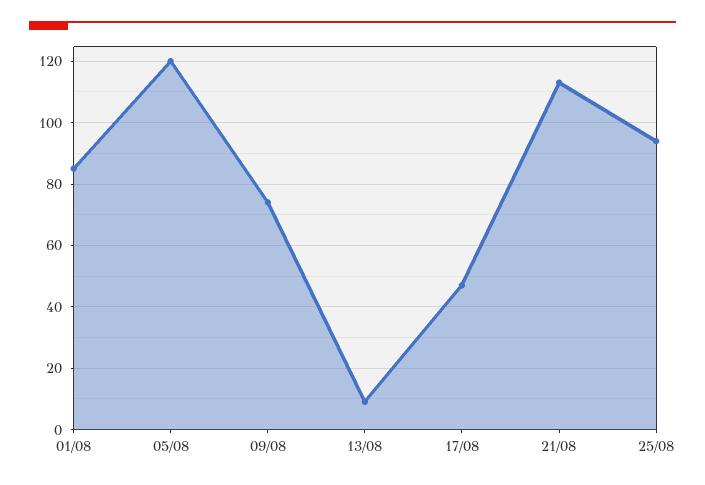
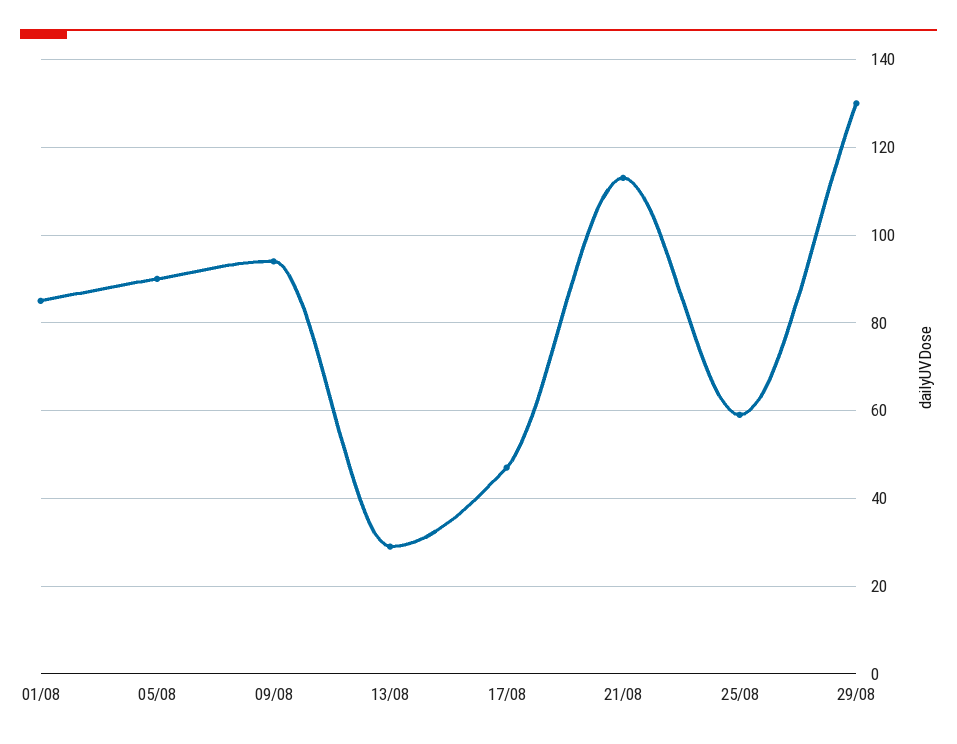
05/08: 120 -> 90
09/08: 75 -> 95
13/08: 10 -> 30
25/08: 95 -> 60
29/08: none -> 130

